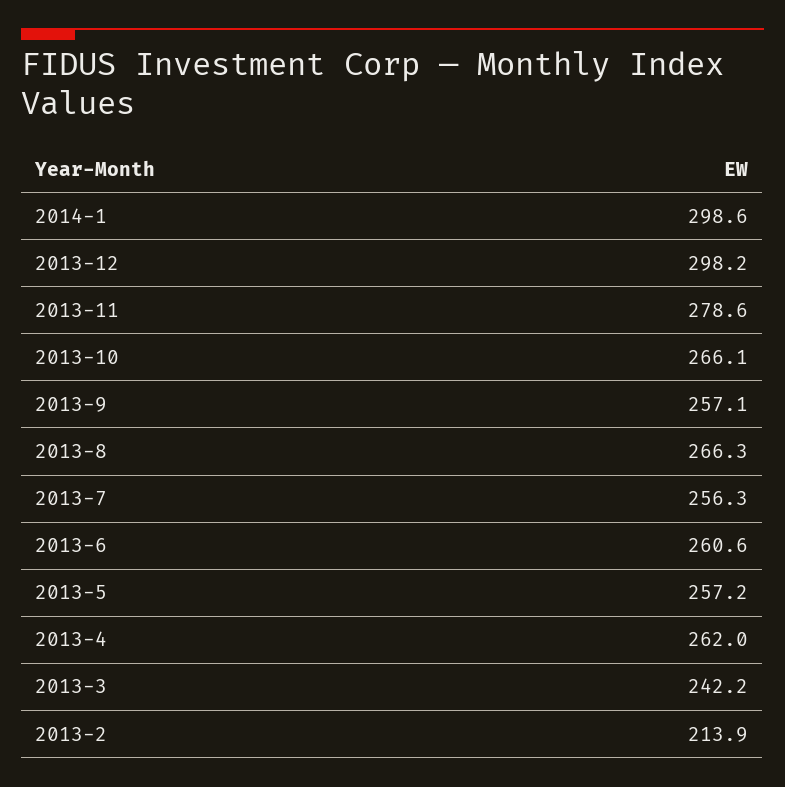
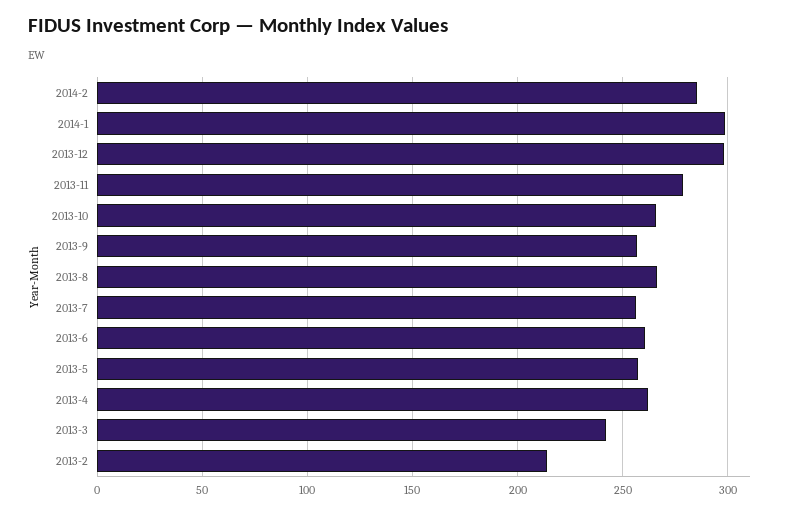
2014-2: none -> 285

